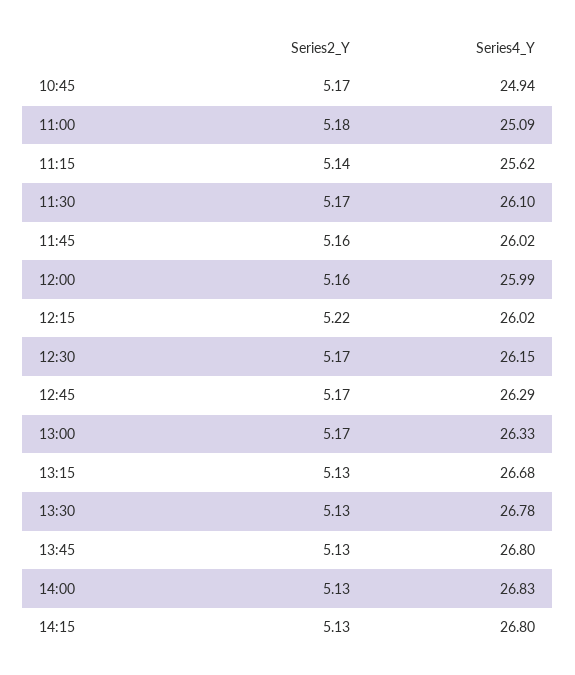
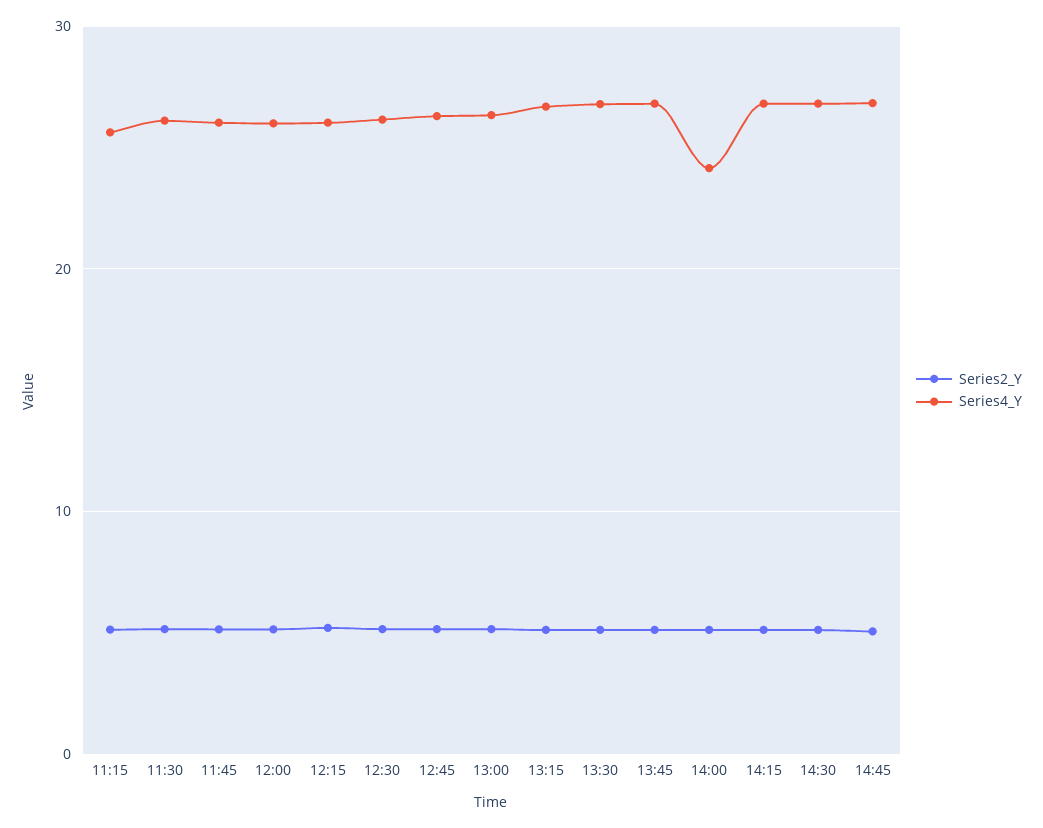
Series2_Y, 10:45: 5.17 -> none
Series4_Y, 10:45: 24.94 -> none
Series2_Y, 11:00: 5.18 -> none
Series4_Y, 11:00: 25.09 -> none
Series4_Y, 14:00: 26.83 -> 24
Series2_Y, 14:30: none -> 5
Series4_Y, 14:30: none -> 27
Series2_Y, 14:45: none -> 5
Series4_Y, 14:45: none -> 27

